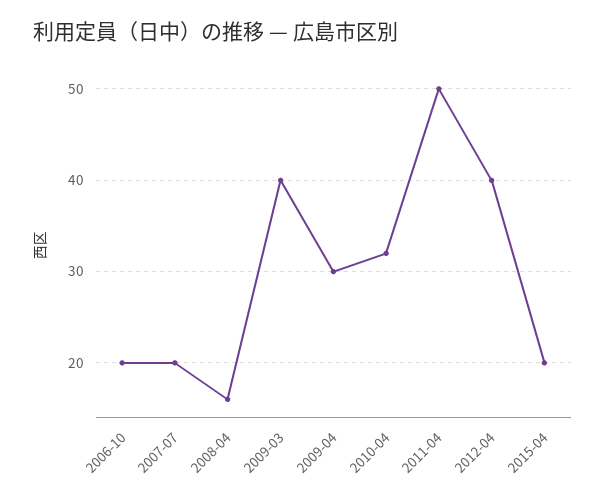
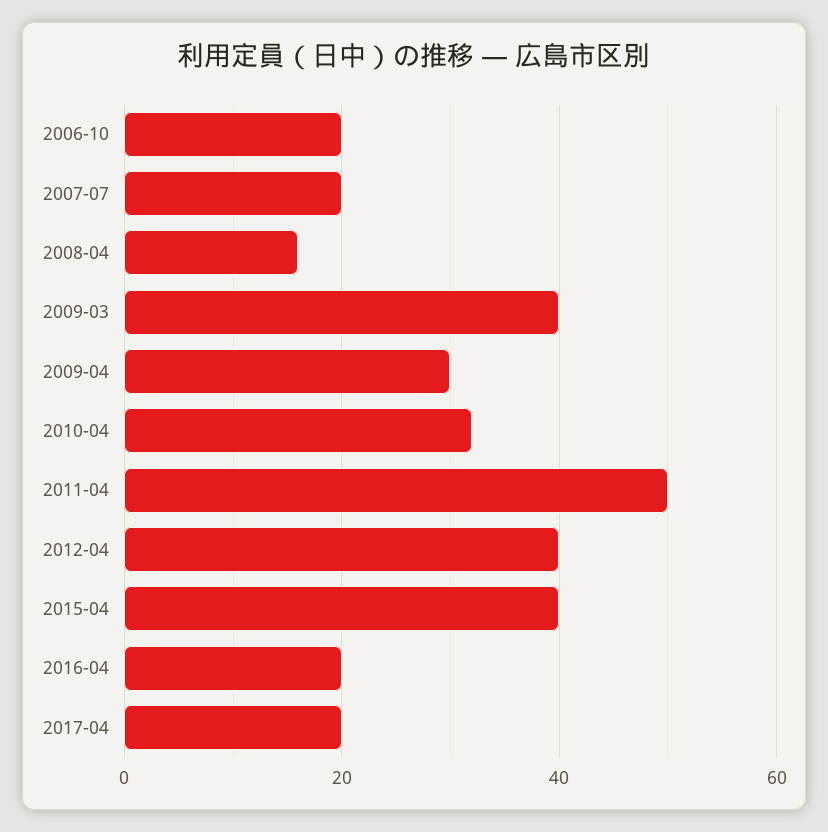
2015-04: 20 -> 40
2016-04: none -> 20
2017-04: none -> 20

